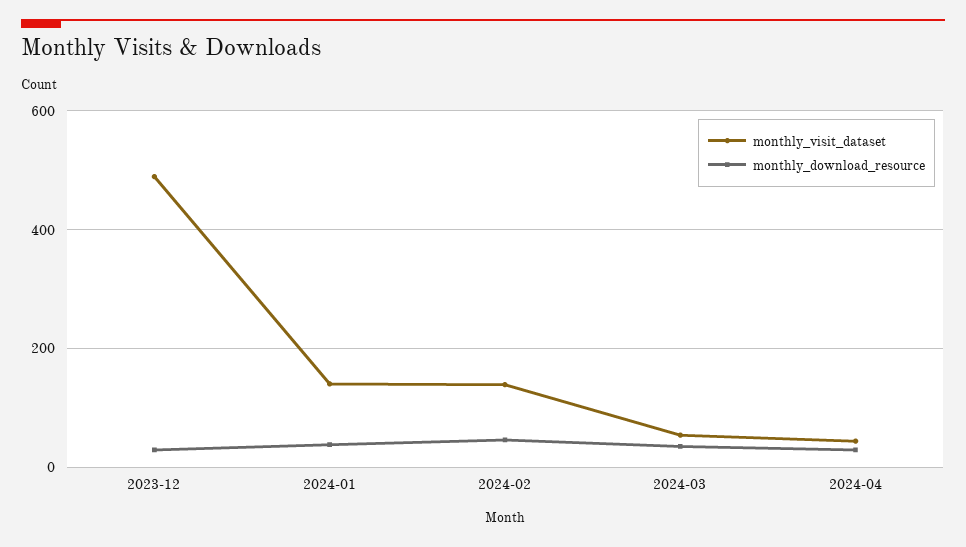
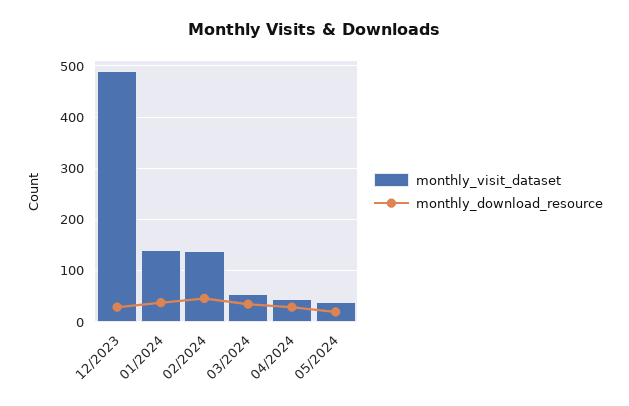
monthly_visit_dataset, 05/2024: none -> 40
monthly_download_resource, 05/2024: none -> 20

